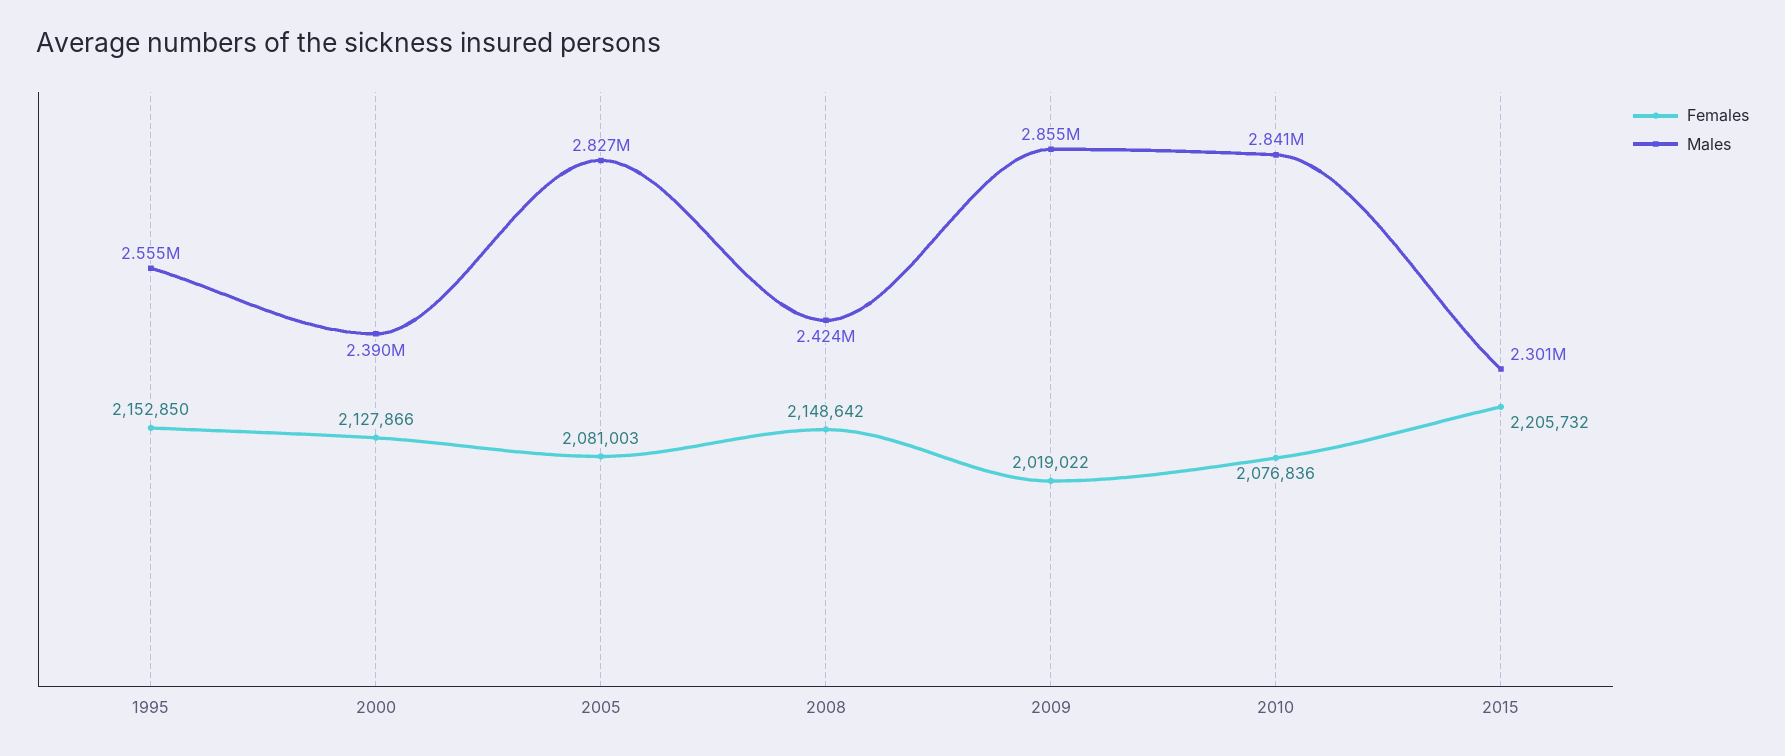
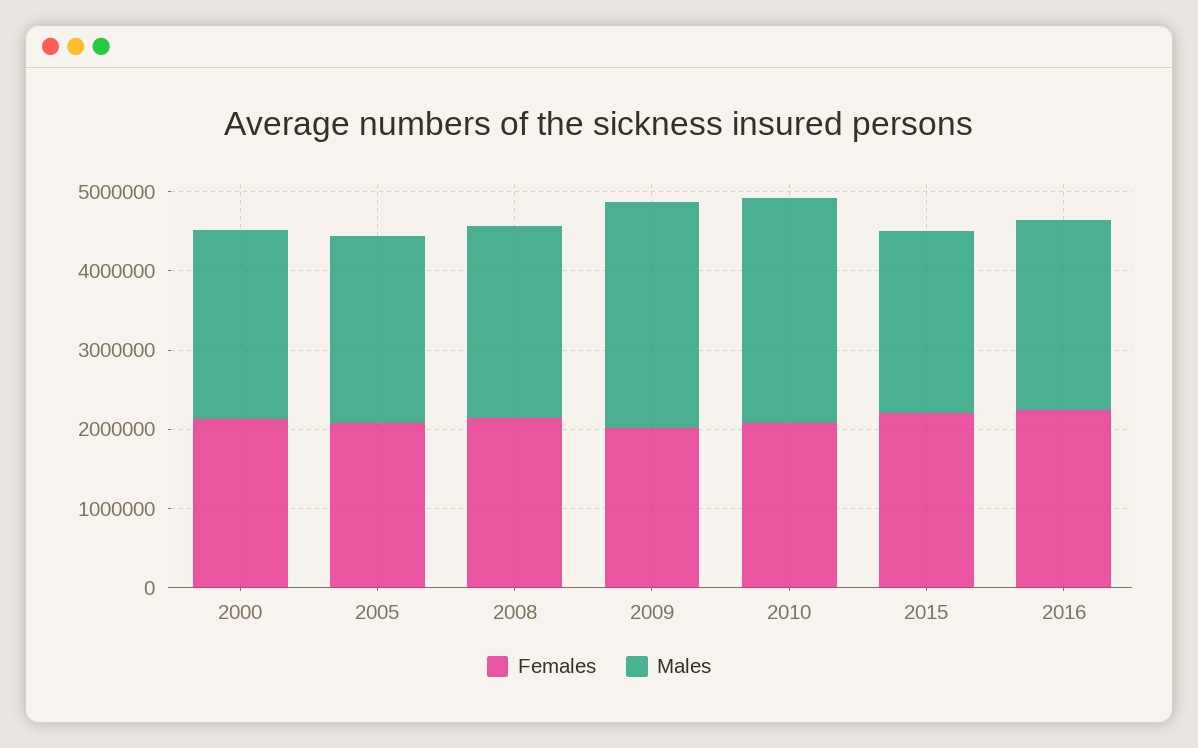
Females, 1995: 2152850 -> none
Males, 1995: 2555000 -> none
Males, 2005: 2827000 -> 2400000
Females, 2016: none -> 2200000
Males, 2016: none -> 2400000

